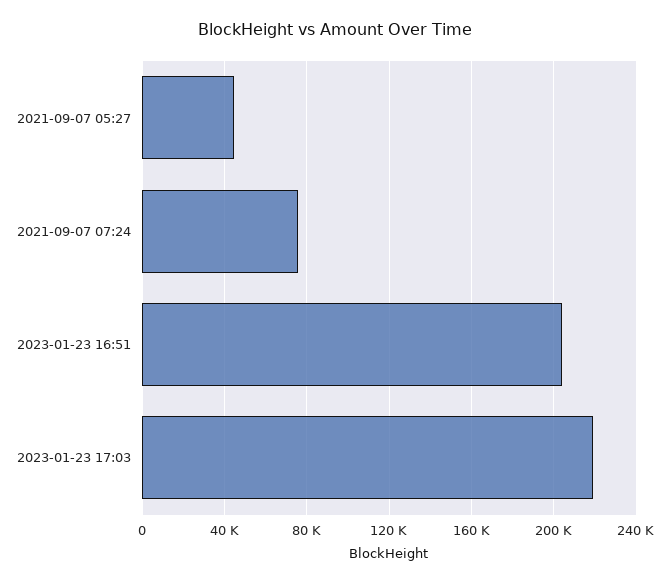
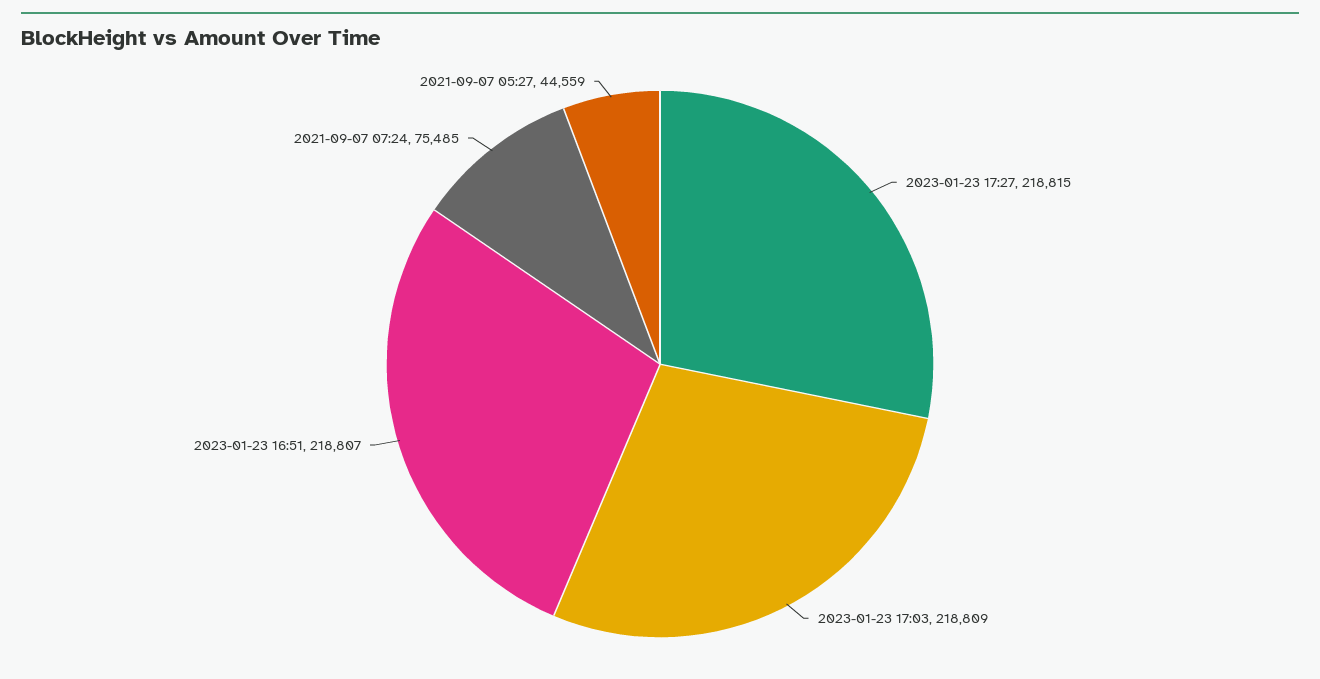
2023-01-23 16:51: 205000 -> 218807
2023-01-23 17:27: none -> 218815

